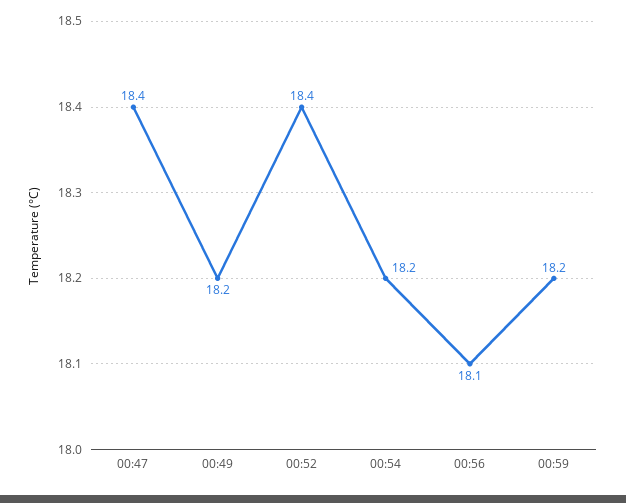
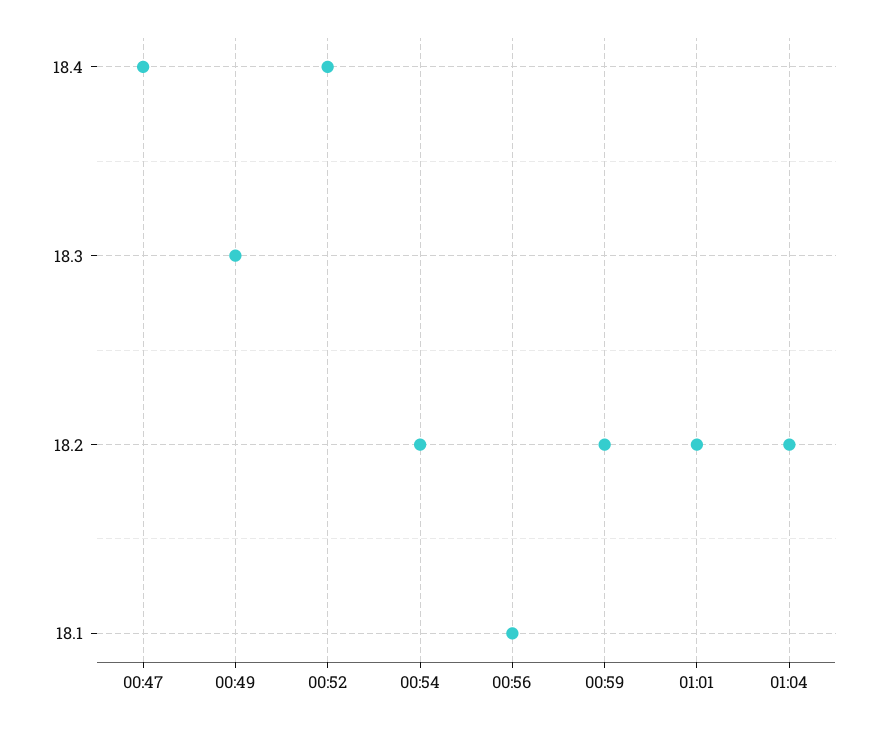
00:49: 18.2 -> 18.3
01:01: none -> 18.2
01:04: none -> 18.2

